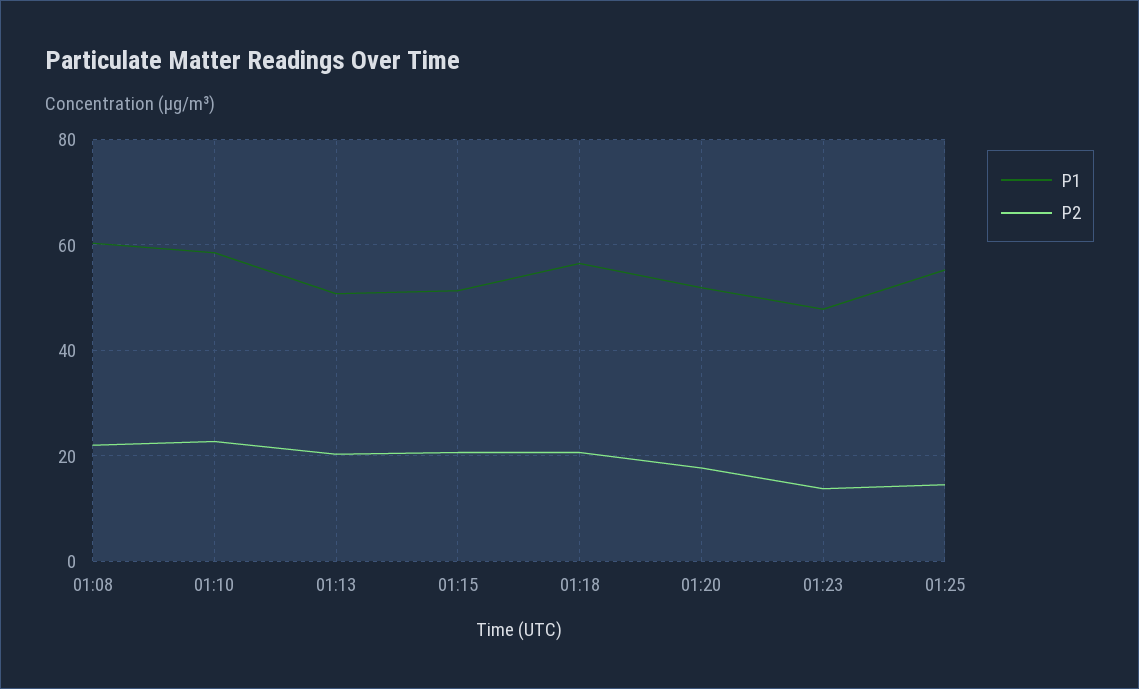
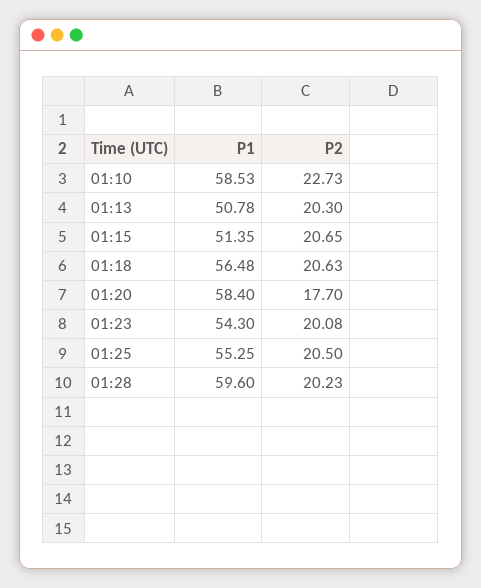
P1, 01:08: 60 -> none
P2, 01:08: 22 -> none
P1, 01:20: 52 -> 58.4
P1, 01:23: 48 -> 54.3
P2, 01:23: 14 -> 20.08
P2, 01:25: 14 -> 20.5
P1, 01:28: none -> 59.6
P2, 01:28: none -> 20.23

